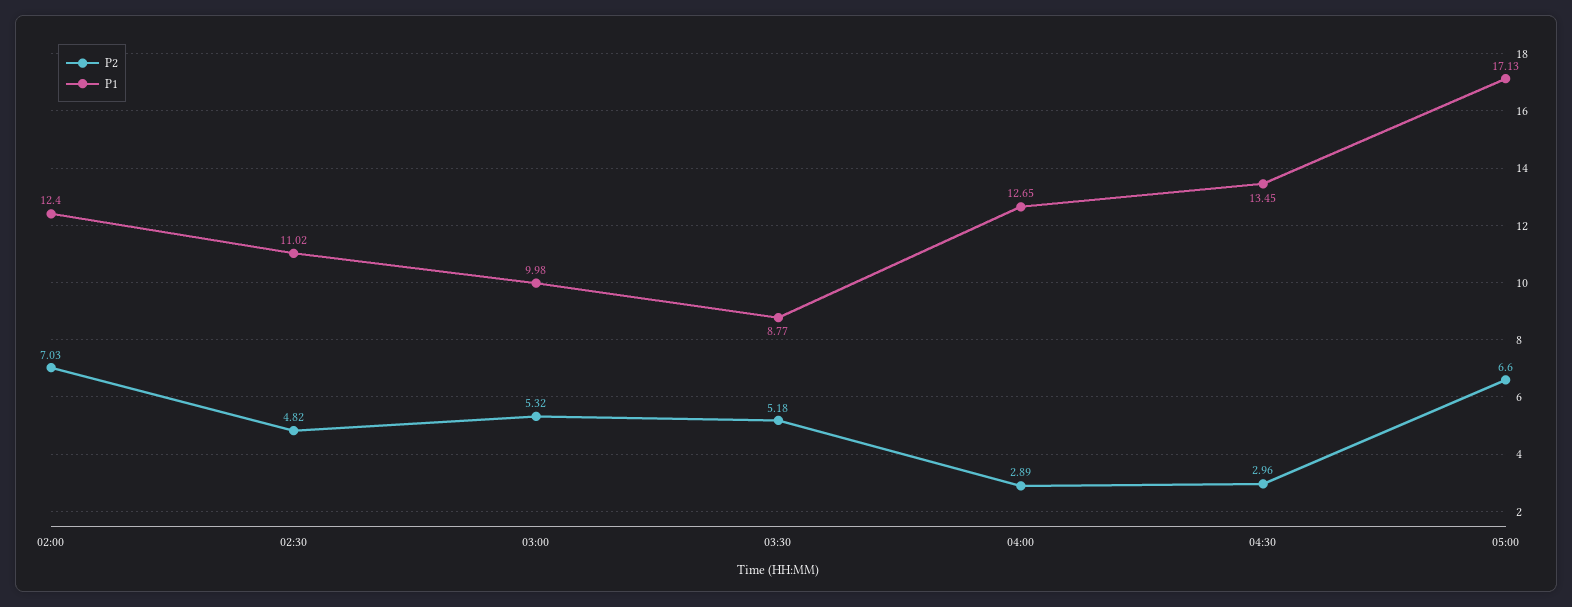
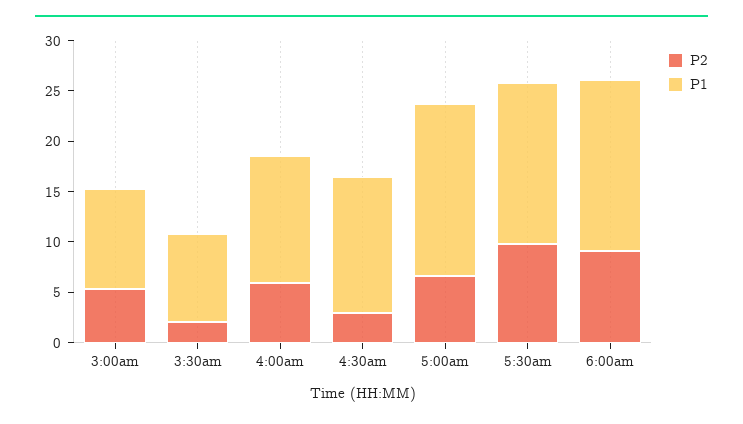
P2, 02:00: 7.03 -> none
P1, 02:00: 12.4 -> none
P2, 02:30: 4.82 -> none
P1, 02:30: 11.02 -> none
P2, 03:30: 5.18 -> 2
P2, 04:00: 2.89 -> 6
P2, 5:30am: none -> 10
P1, 5:30am: none -> 16
P2, 6:00am: none -> 9
P1, 6:00am: none -> 17

